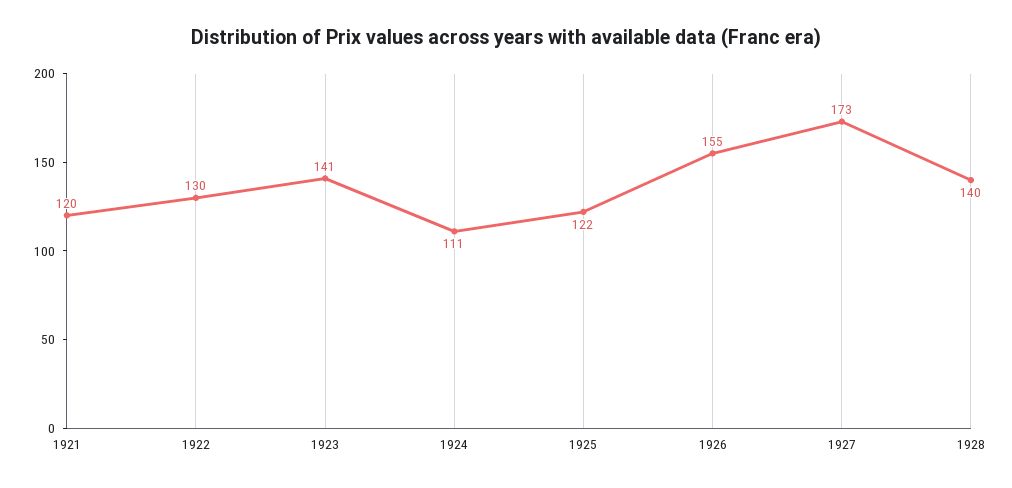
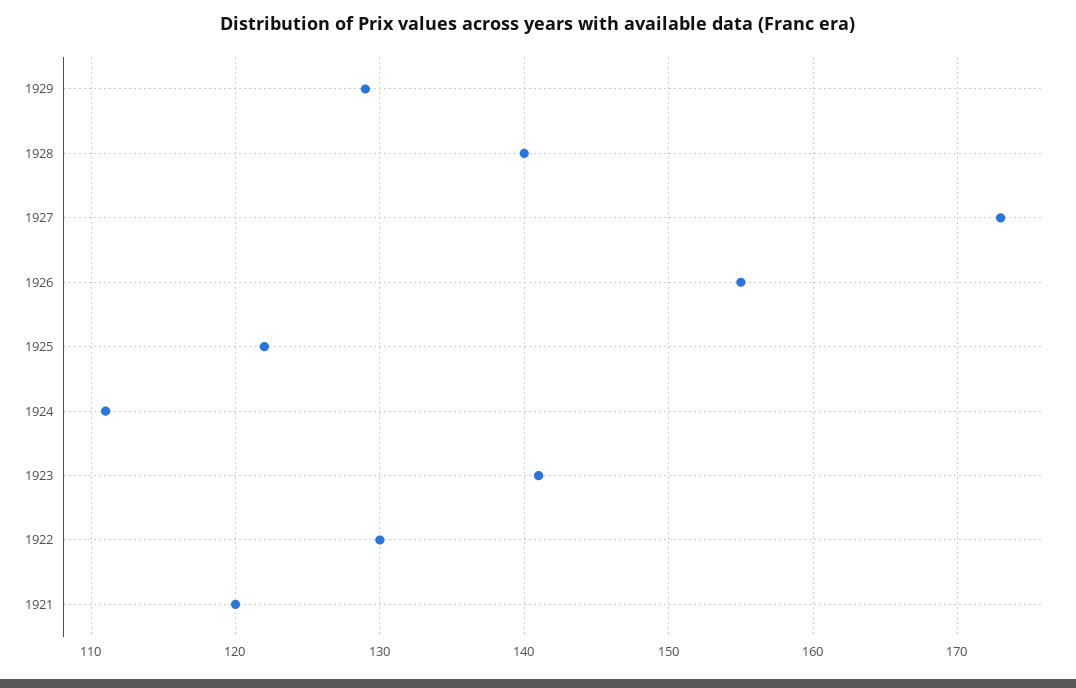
1929: none -> 129

